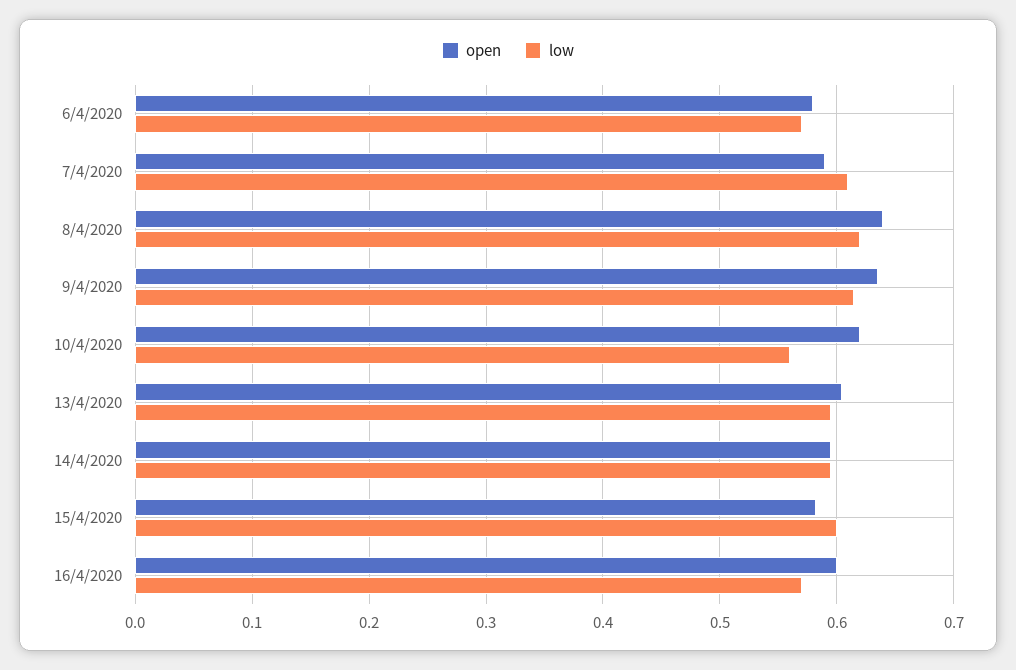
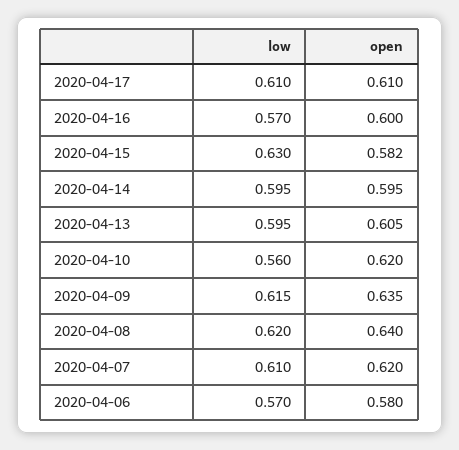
open, 7/4/2020: 0.59 -> 0.62
low, 15/4/2020: 0.6 -> 0.63
low, 2020-04-17: none -> 0.61
open, 2020-04-17: none -> 0.61

